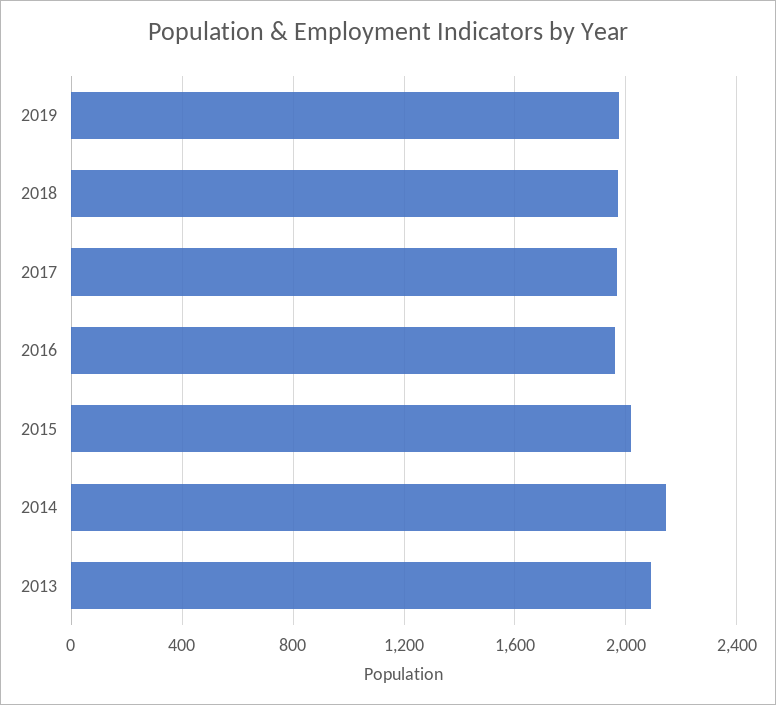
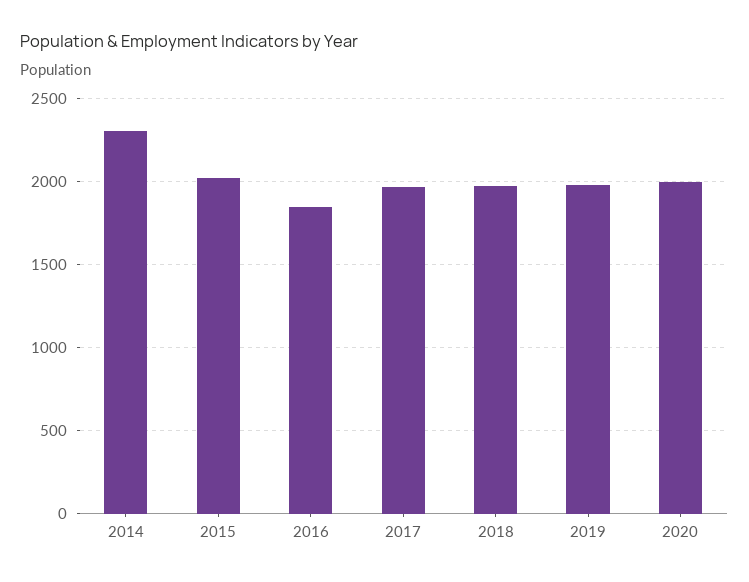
2016: 1950 -> 1850
2014: 2150 -> 2300
2013: 2100 -> none
2020: none -> 2000

